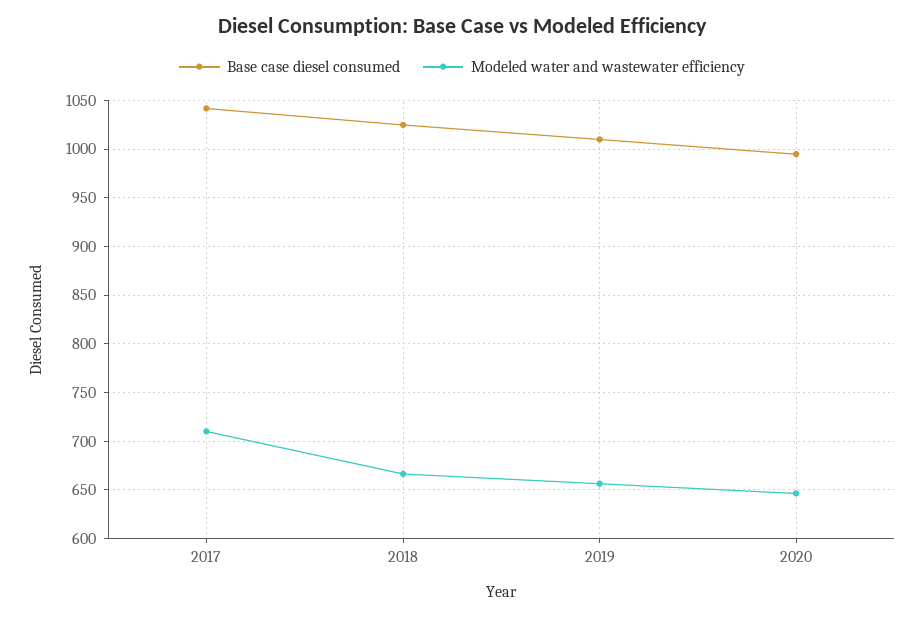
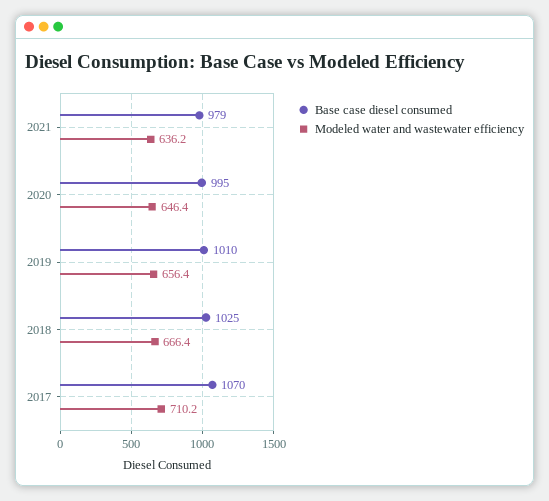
Base case diesel consumed, 2017: 1040 -> 1070
Base case diesel consumed, 2021: none -> 979
Modeled water and wastewater efficiency, 2021: none -> 636.2

